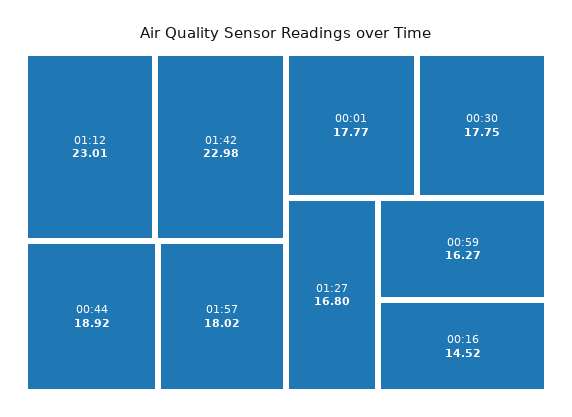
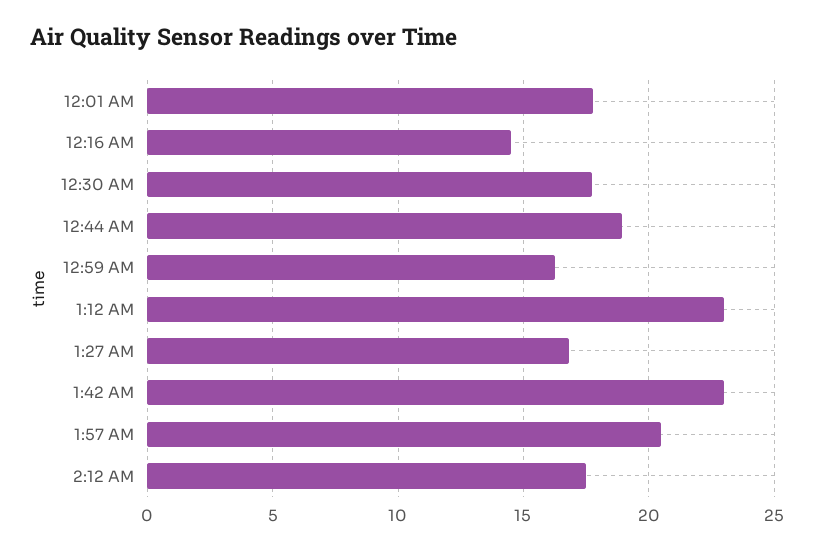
01:57: 18.02 -> 20.5
2:12 AM: none -> 17.5

